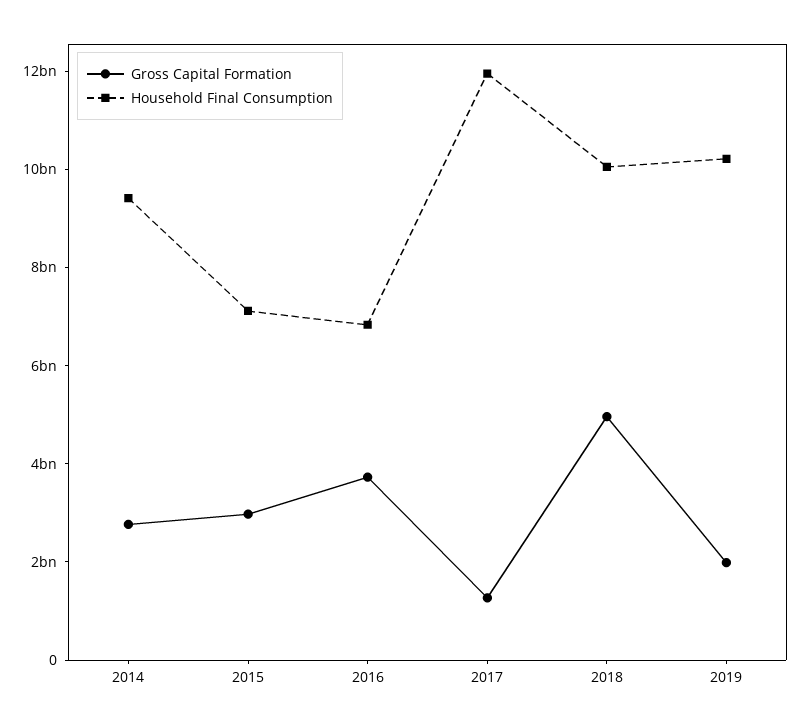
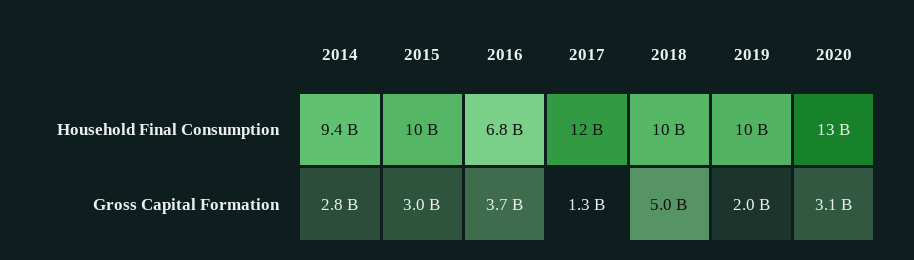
Household Final Consumption, 2015: 7000000000 -> 10000000000
Household Final Consumption, 2020: none -> 13000000000
Gross Capital Formation, 2020: none -> 3100000000

